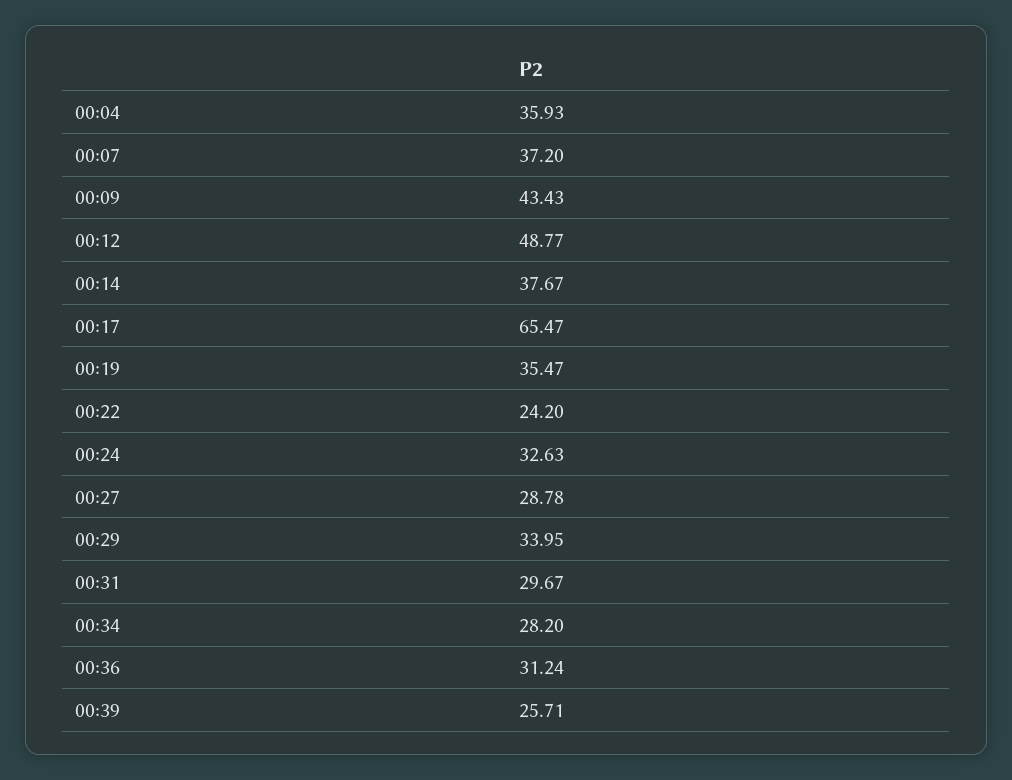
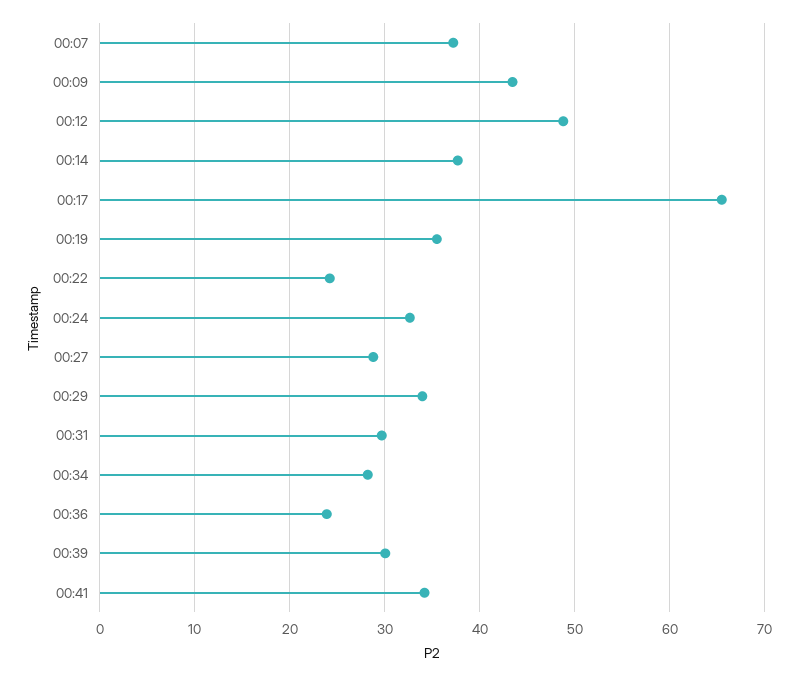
00:04: 35.93 -> none
00:36: 31.24 -> 24
00:39: 25.71 -> 30
00:41: none -> 34

